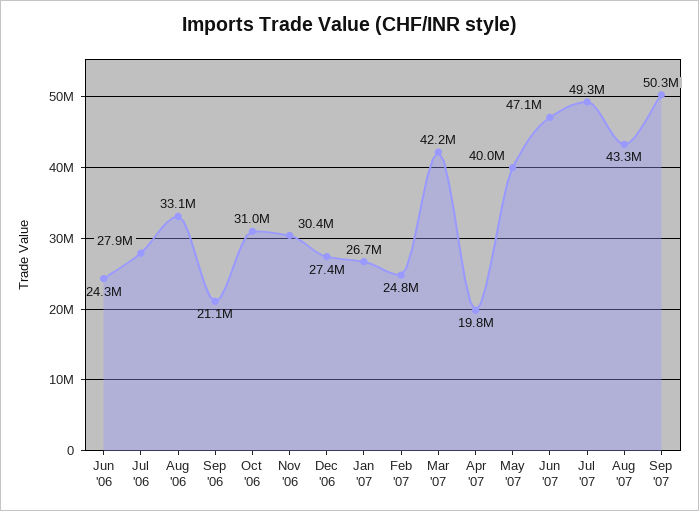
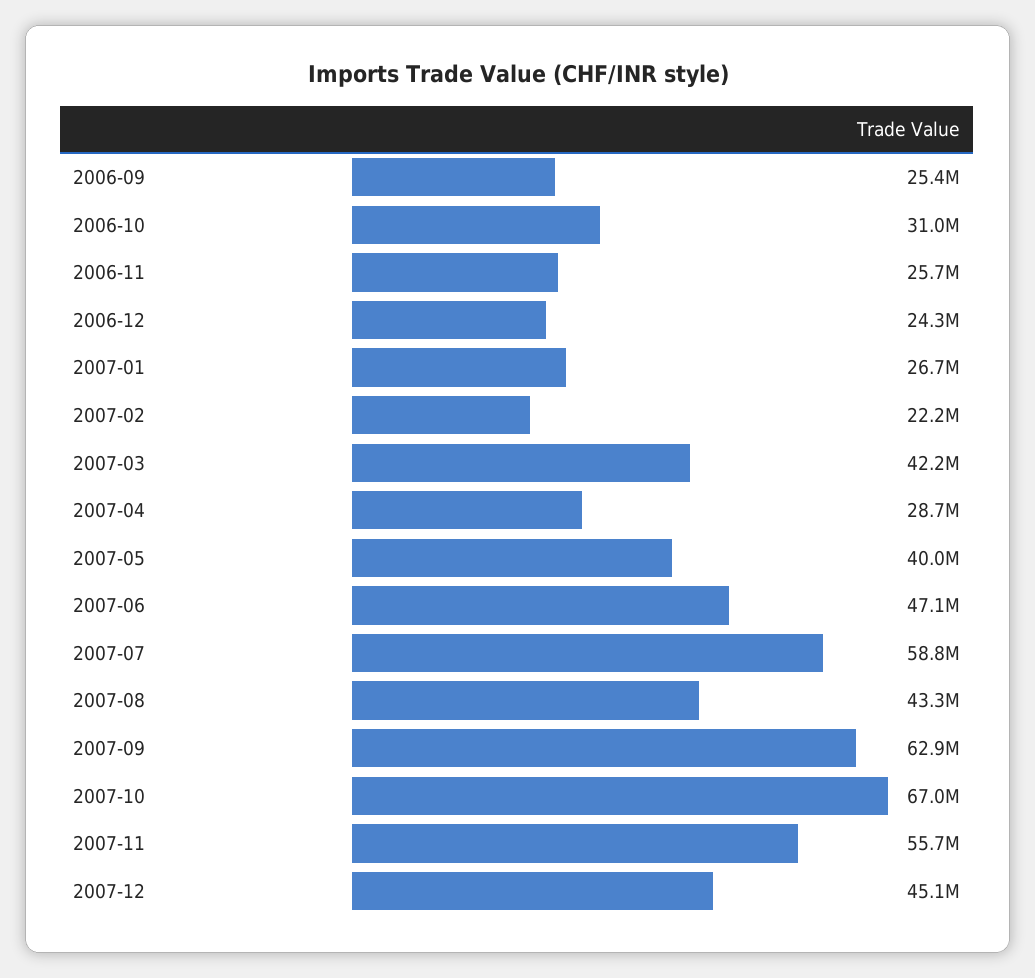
Jun '06: 24300000 -> none
Jul '06: 27900000 -> none
Aug '06: 33100000 -> none
Sep '06: 21100000 -> 25400000
Nov '06: 30400000 -> 25700000
Dec '06: 27400000 -> 24300000
Feb '07: 24800000 -> 22200000
Apr '07: 19800000 -> 28700000
Jul '07: 49300000 -> 58800000
Sep '07: 50300000 -> 62900000
2007-10: none -> 67000000
2007-11: none -> 55700000
2007-12: none -> 45100000

